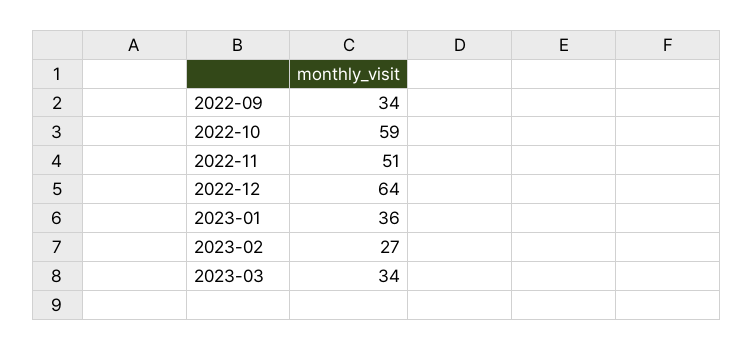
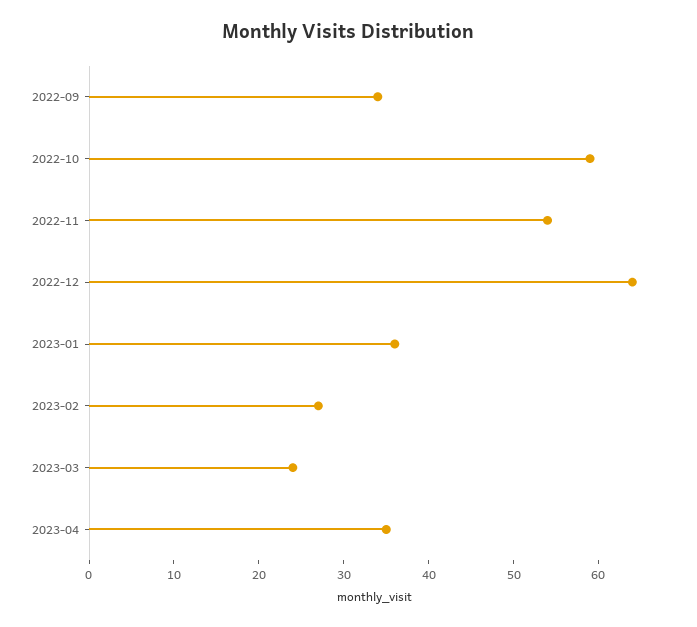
2022-11: 51 -> 54
2023-03: 34 -> 24
2023-04: none -> 35

